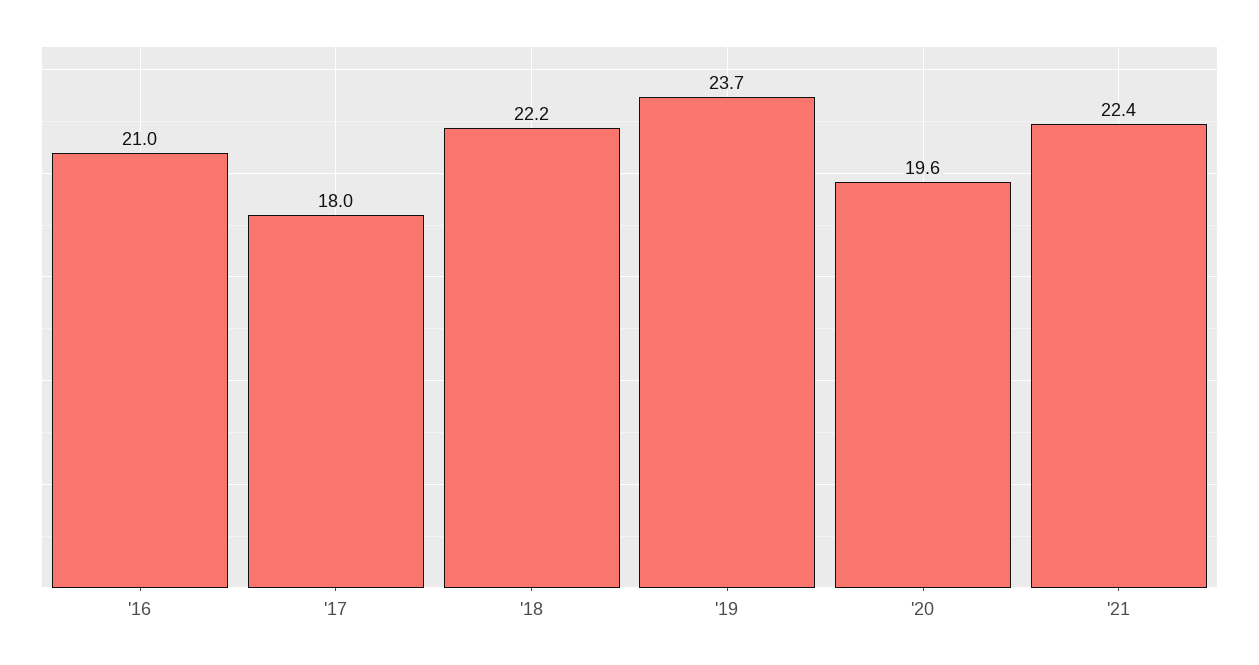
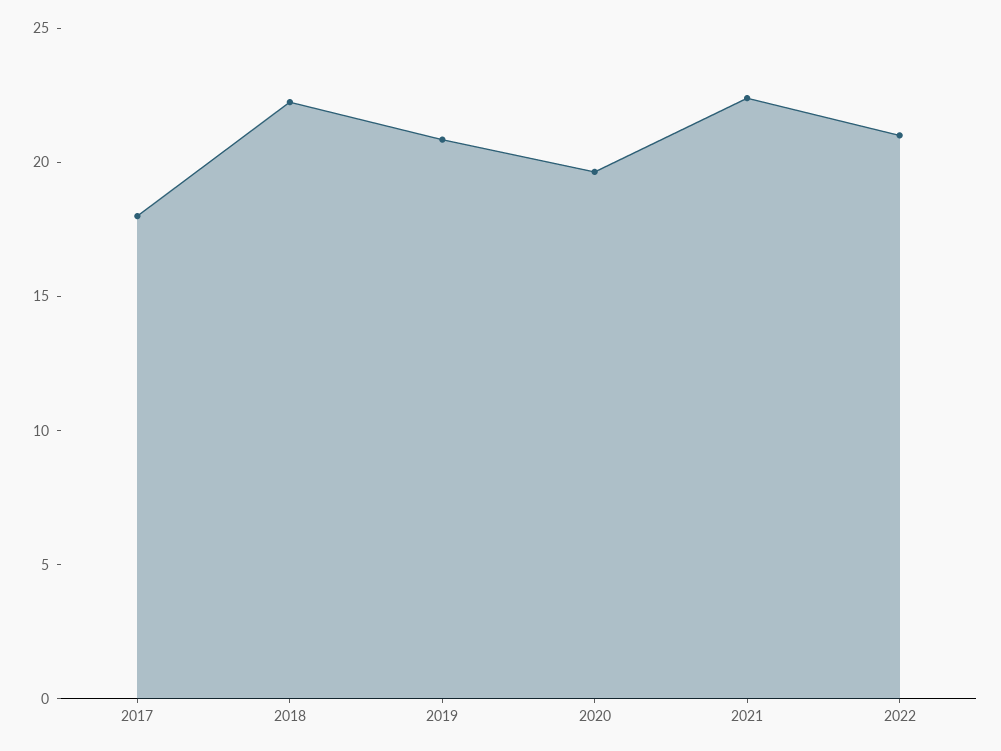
'16: 21 -> none
'19: 23.7 -> 21
2022: none -> 21

